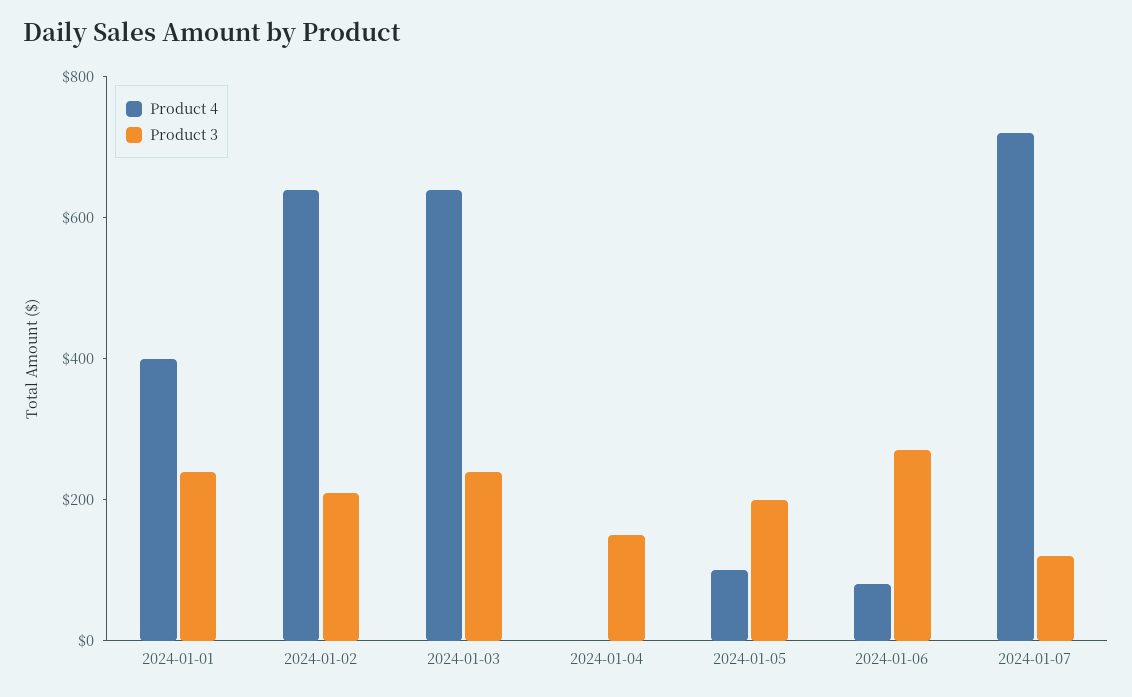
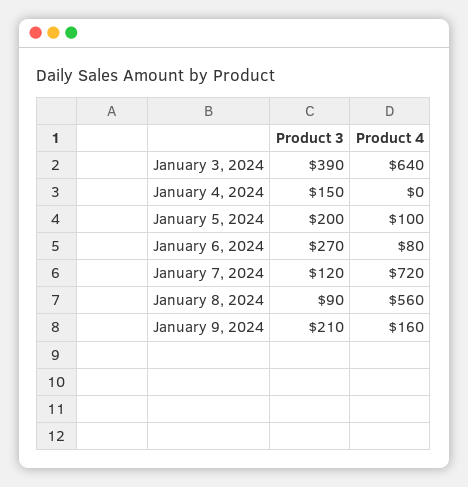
Product 4, 2024-01-01: 400 -> none
Product 3, 2024-01-01: 250 -> none
Product 4, 2024-01-02: 650 -> none
Product 3, 2024-01-02: 200 -> none
Product 3, 2024-01-03: 250 -> 390
Product 3, January 8, 2024: none -> 90
Product 4, January 8, 2024: none -> 560
Product 3, January 9, 2024: none -> 210
Product 4, January 9, 2024: none -> 160

